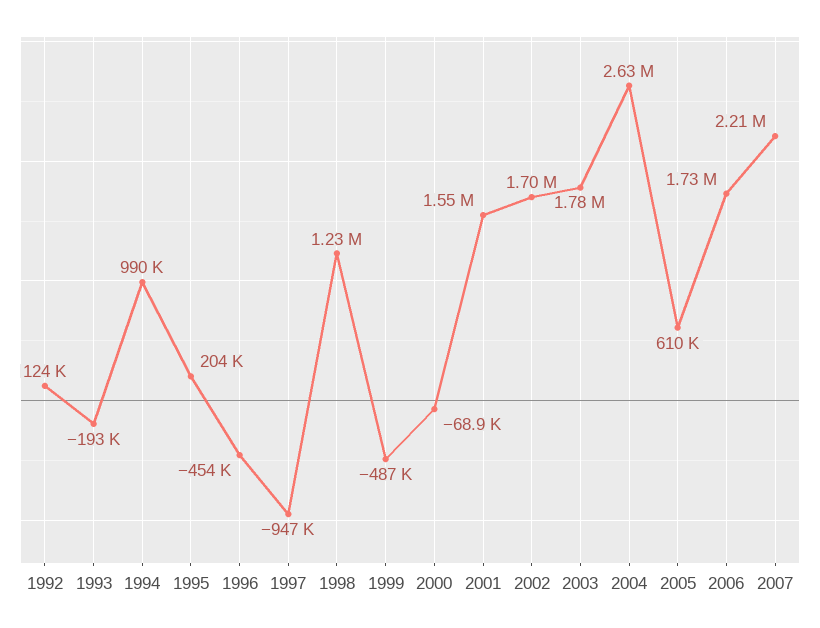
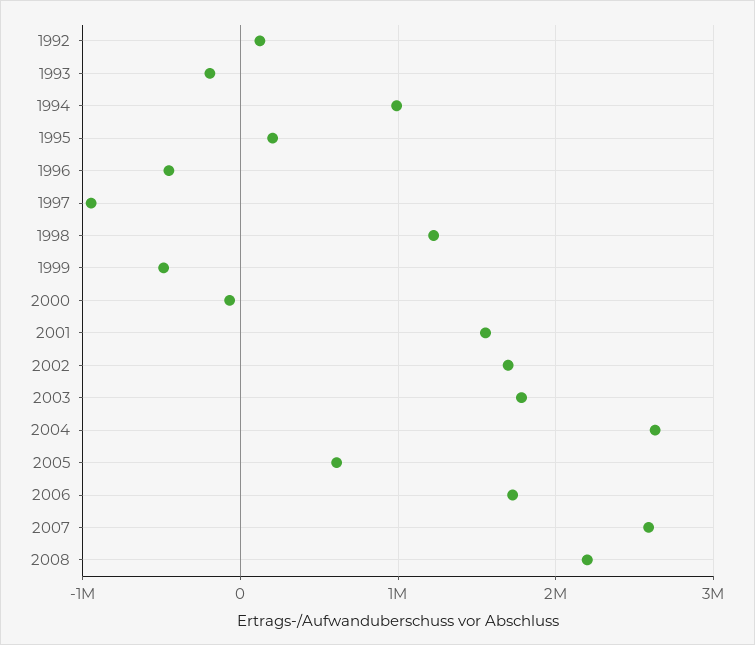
2007: 2210000 -> 2600000
2008: none -> 2200000

